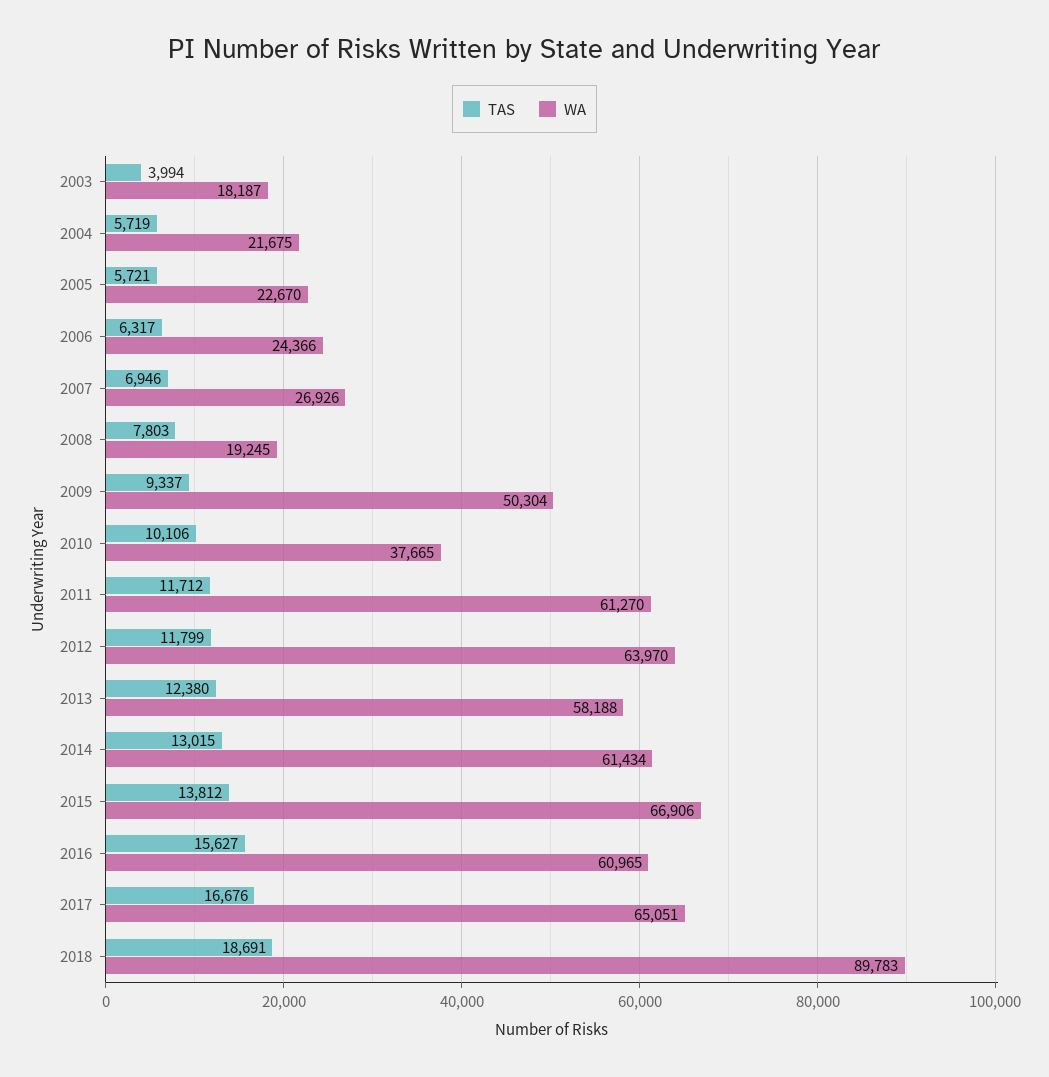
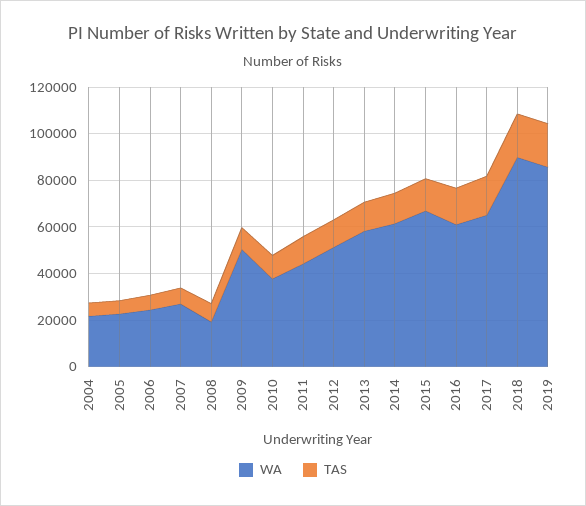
TAS, 2003: 3994 -> none
WA, 2003: 18187 -> none
WA, 2011: 61270 -> 45000
WA, 2012: 63970 -> 50000
WA, 2019: none -> 85000
TAS, 2019: none -> 20000

